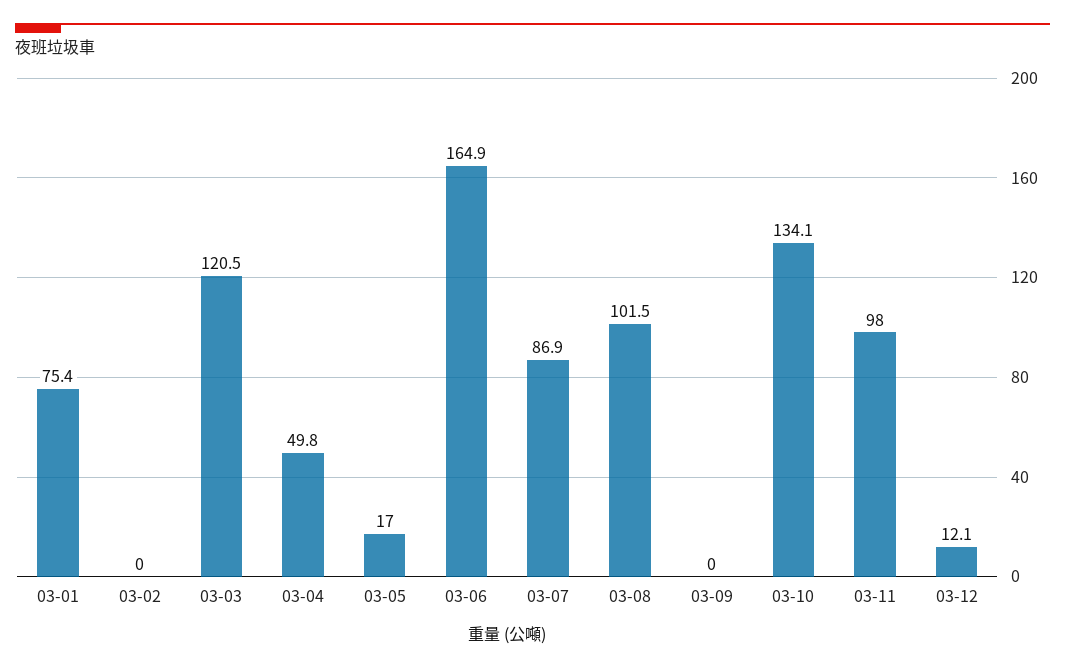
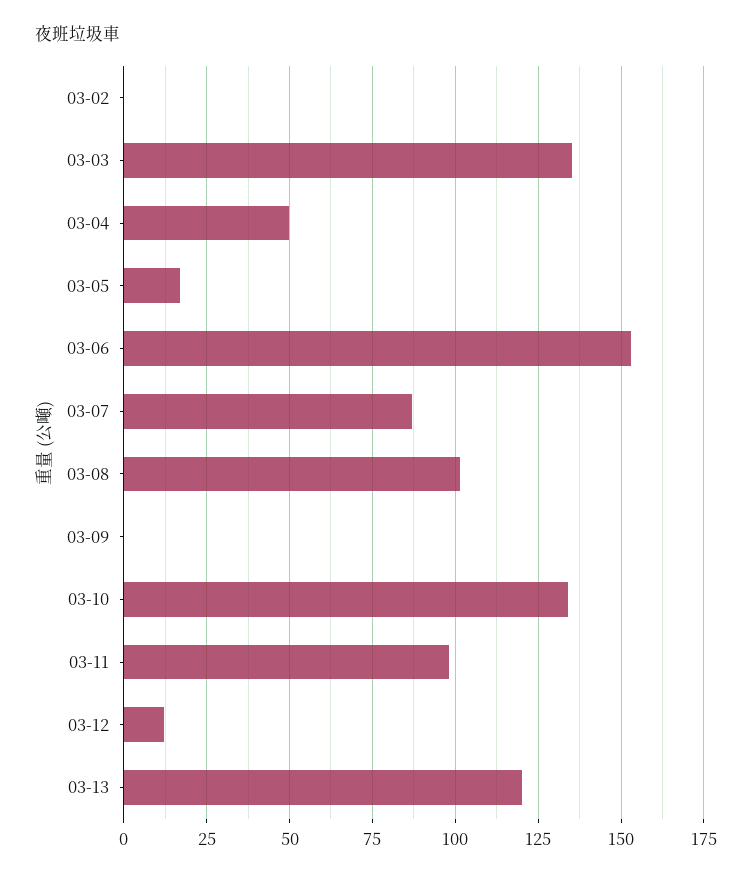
03-01: 75.4 -> none
03-03: 120.5 -> 135
03-06: 164.9 -> 152.5
03-13: none -> 120

